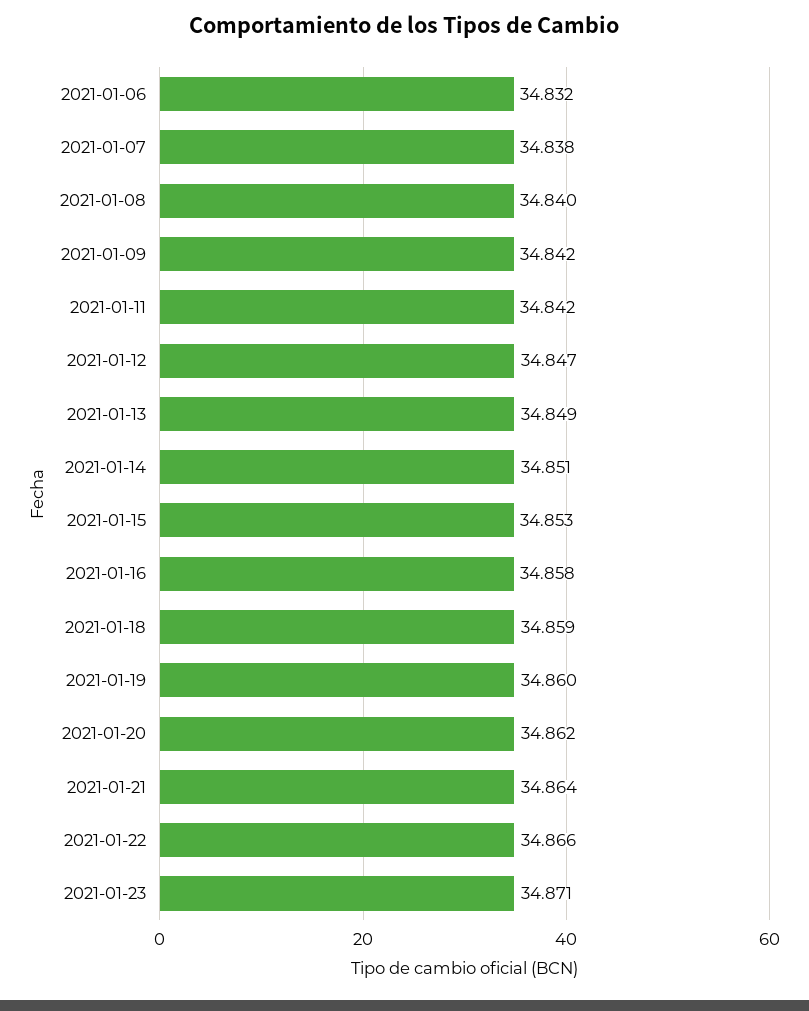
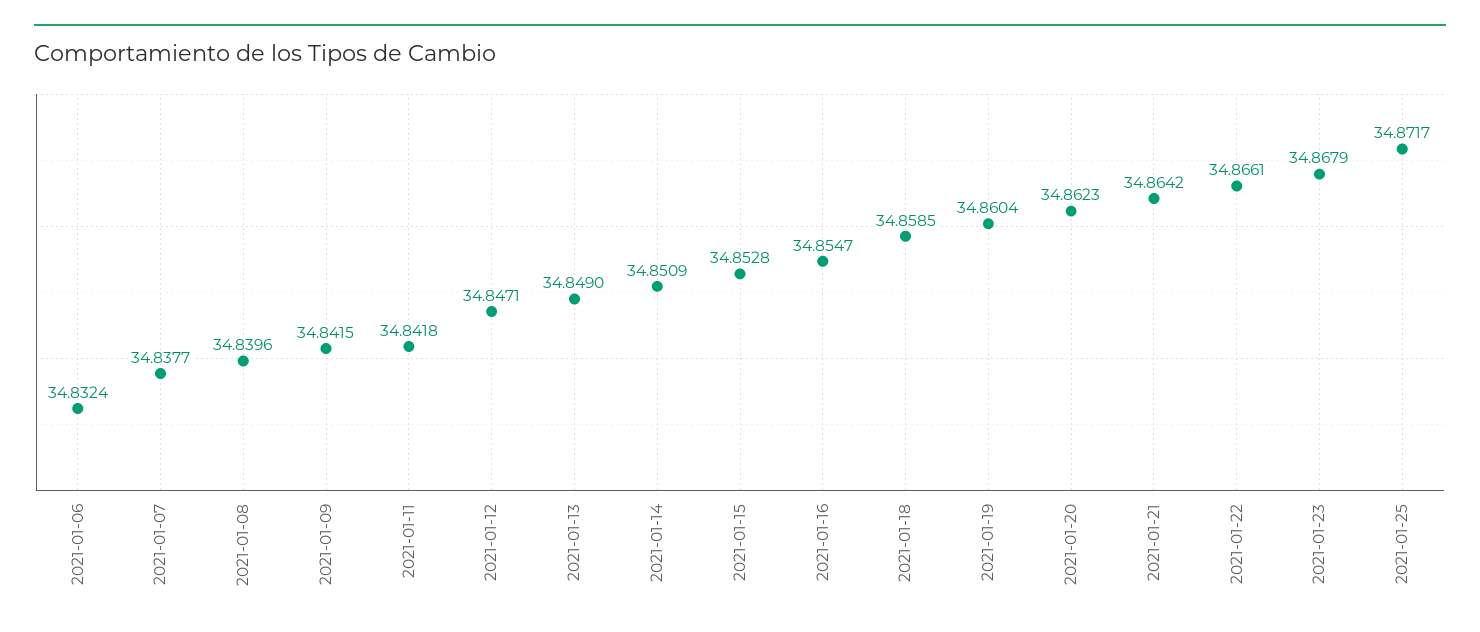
2021-01-16: 34.858 -> 34.8547
2021-01-23: 34.871 -> 34.8679
2021-01-25: none -> 34.8717

